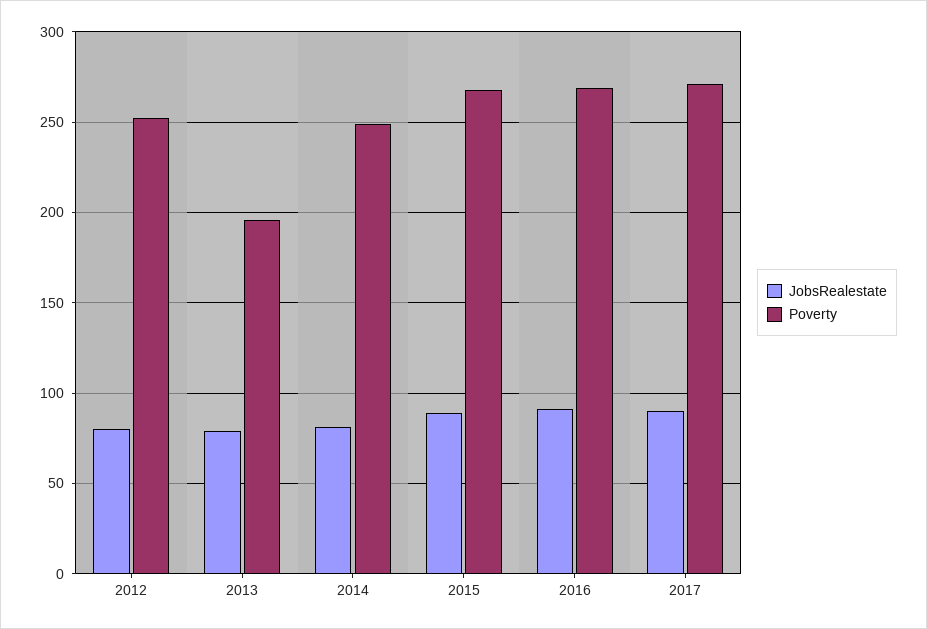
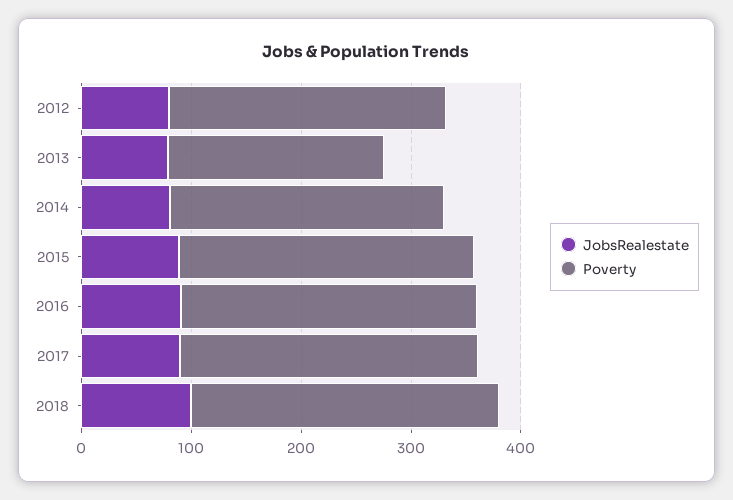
JobsRealestate, 2018: none -> 100
Poverty, 2018: none -> 280

